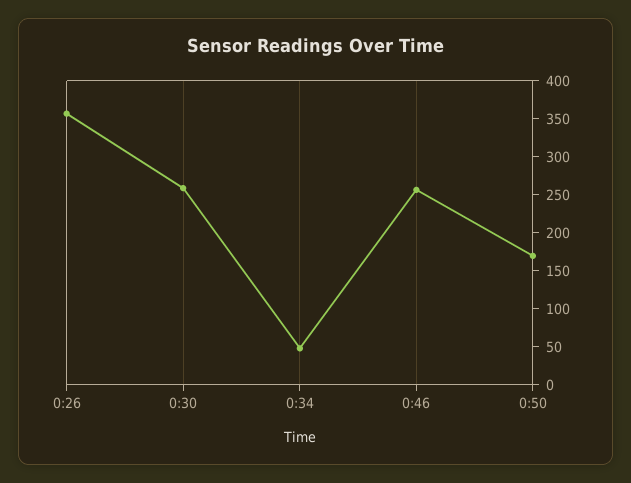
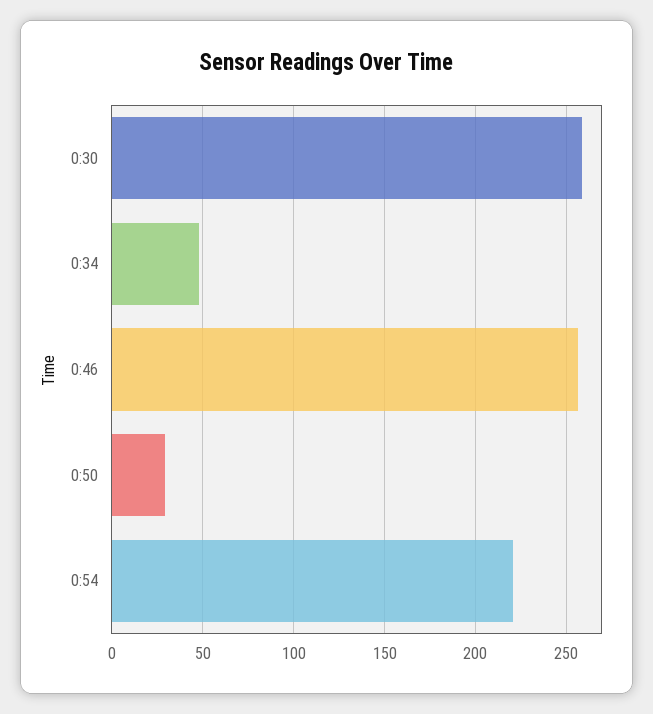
0:26: 350 -> none
0:50: 175 -> 30
0:54: none -> 220

